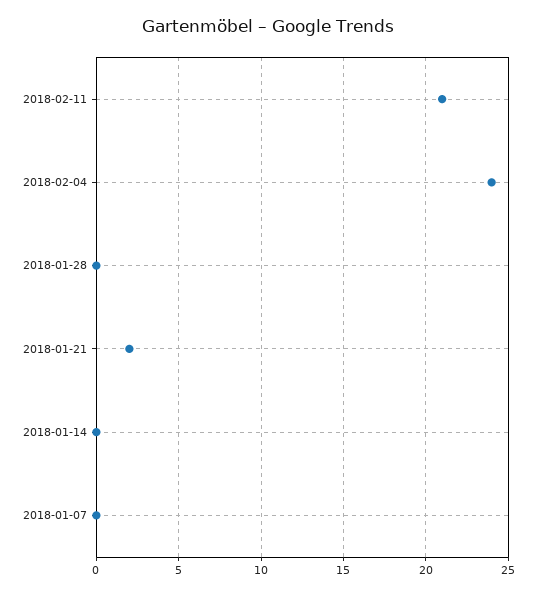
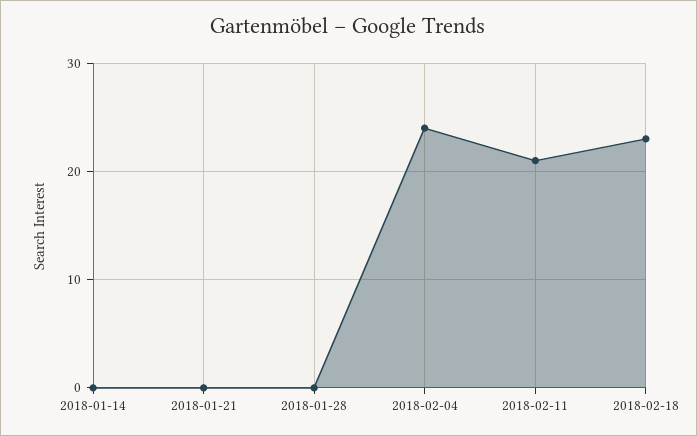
2018-01-21: 2 -> 0
2018-01-07: 0 -> none
2018-02-18: none -> 23

